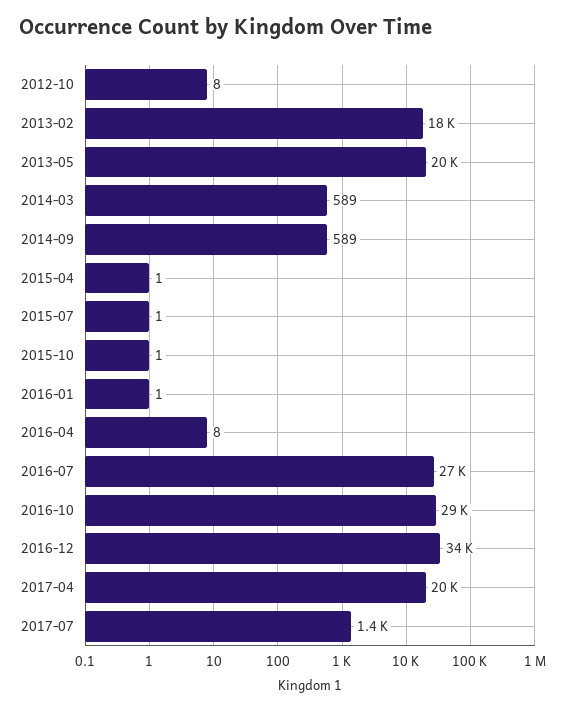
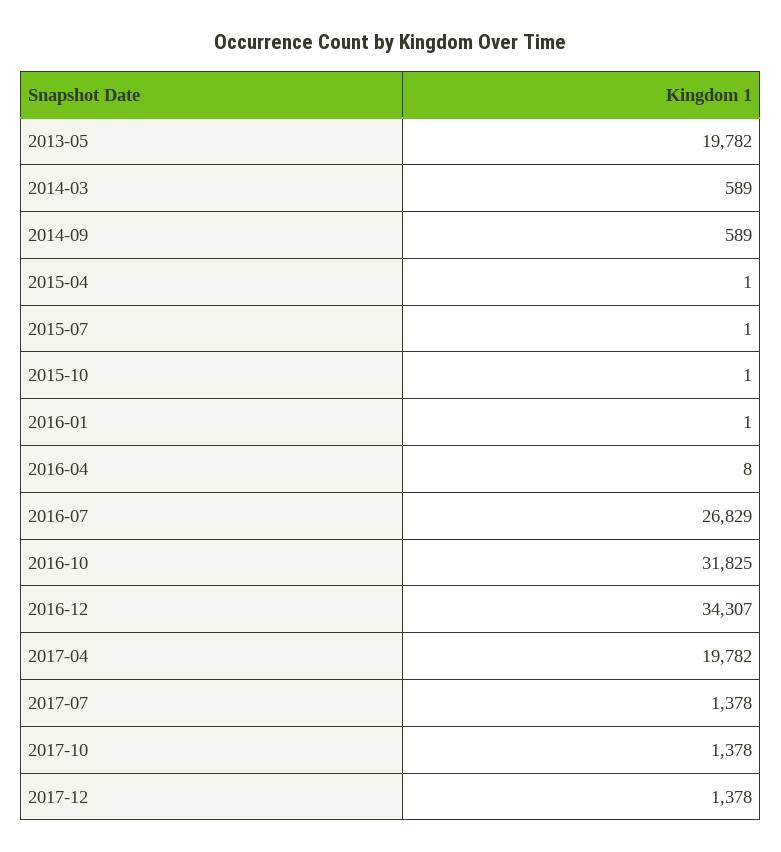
2012-10: 8 -> none
2013-02: 18000 -> none
2016-10: 29000 -> 31825
2017-10: none -> 1378
2017-12: none -> 1378

